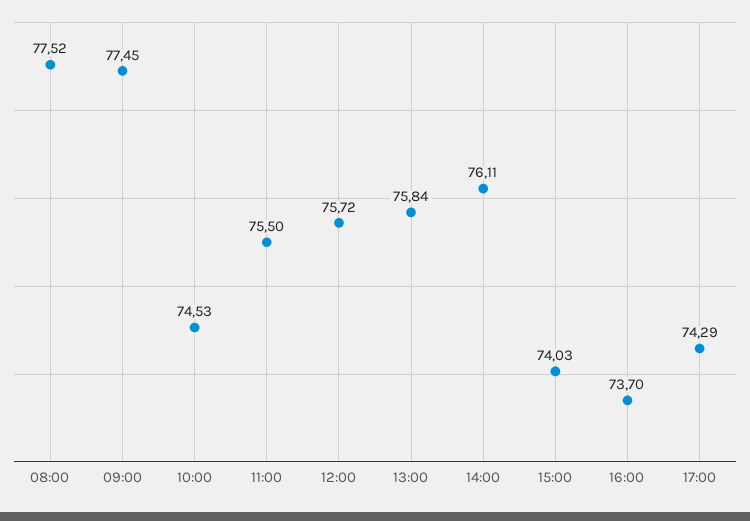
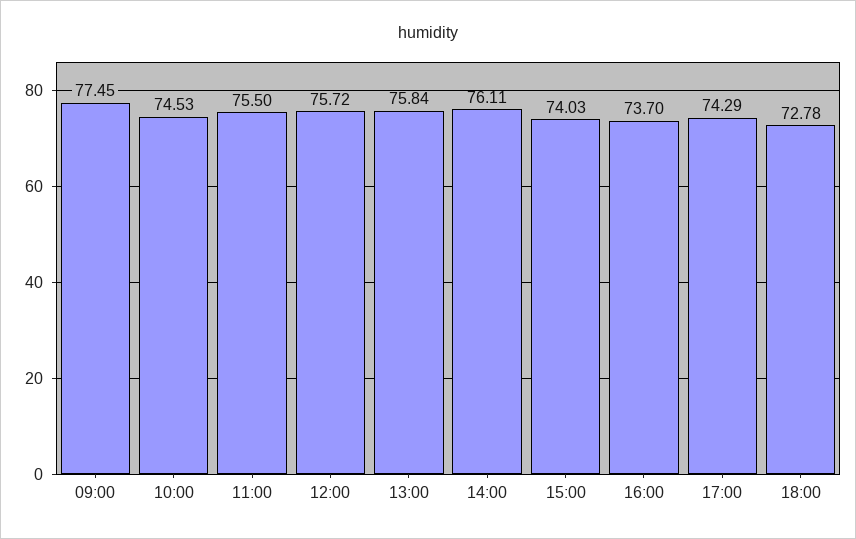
08:00: 77.52 -> none
18:00: none -> 72.78

